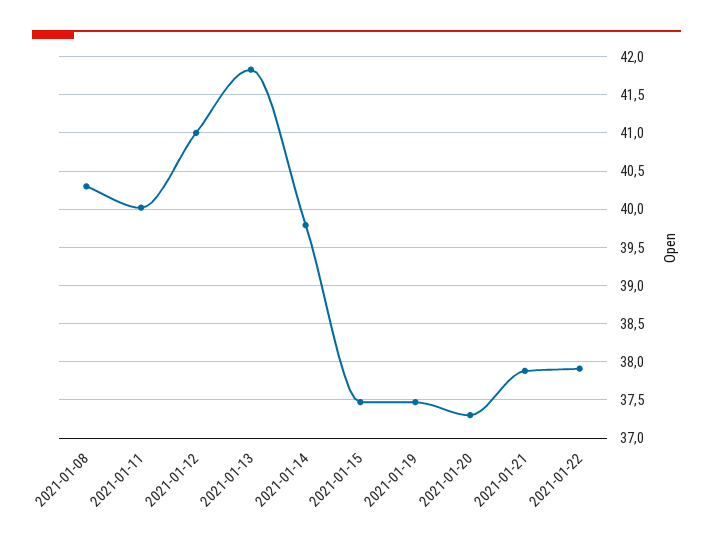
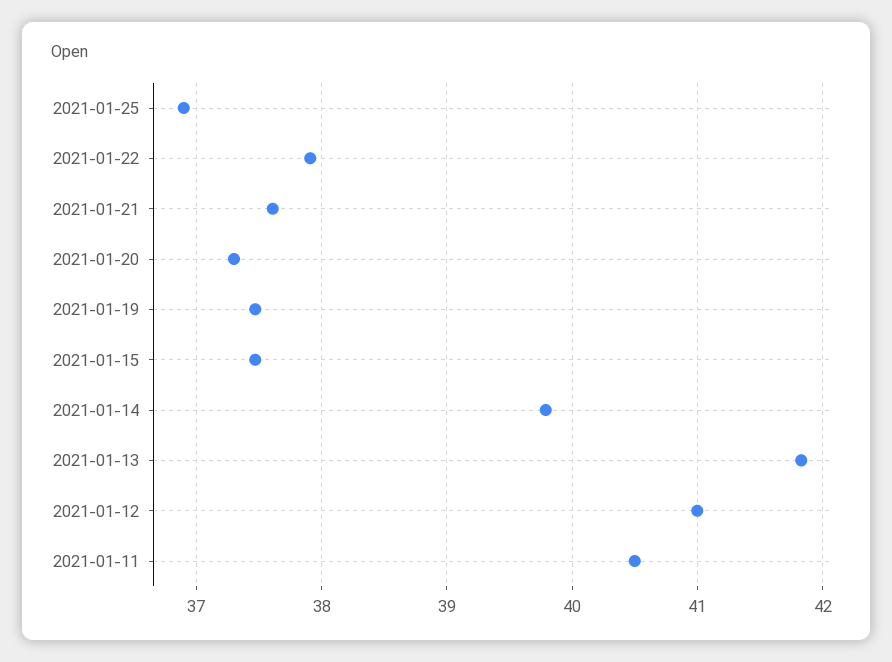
2021-01-08: 40.3 -> none
2021-01-11: 40 -> 40.5
2021-01-21: 37.9 -> 37.6
2021-01-25: none -> 36.9

